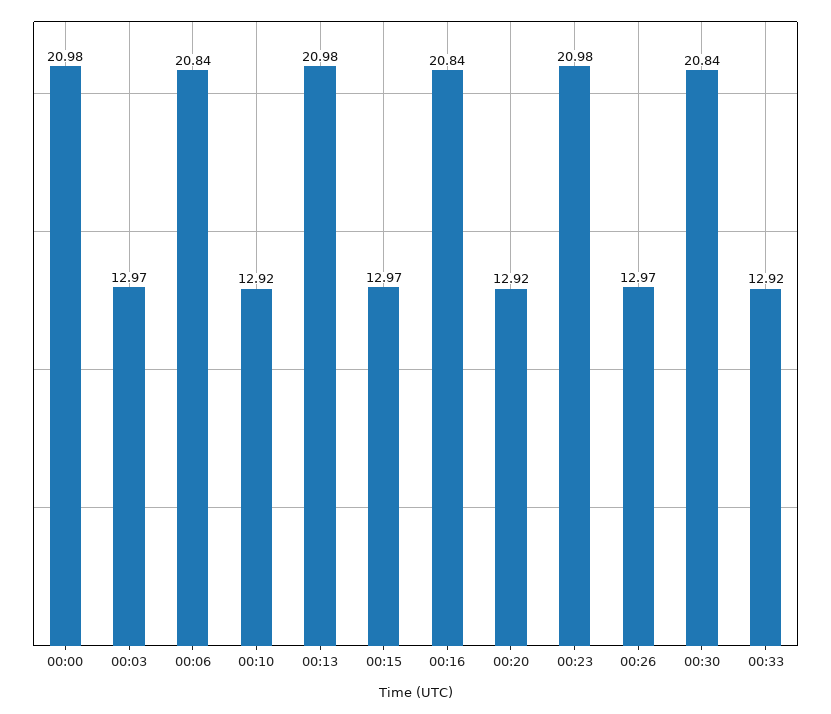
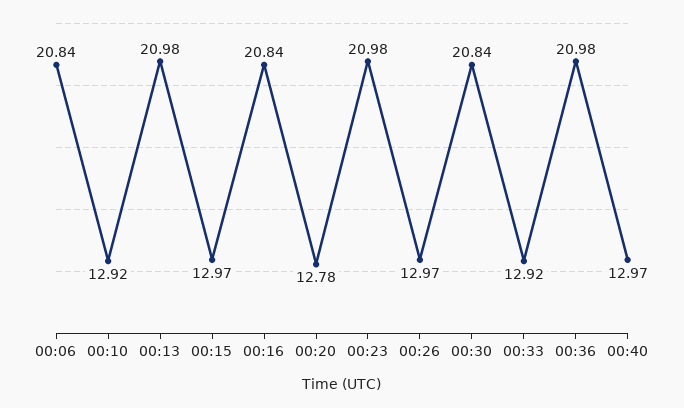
00:00: 20.98 -> none
00:03: 12.97 -> none
00:20: 12.92 -> 12.78
00:36: none -> 20.98
00:40: none -> 12.97

